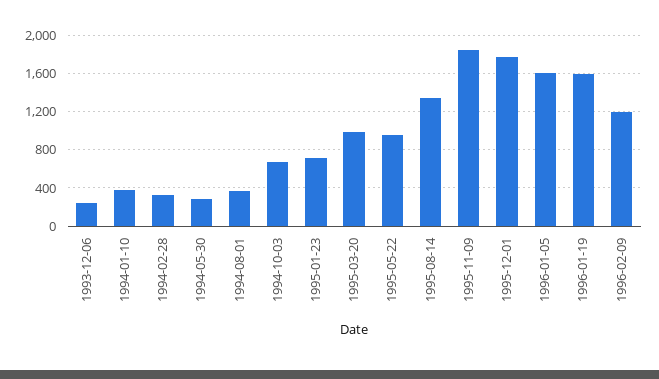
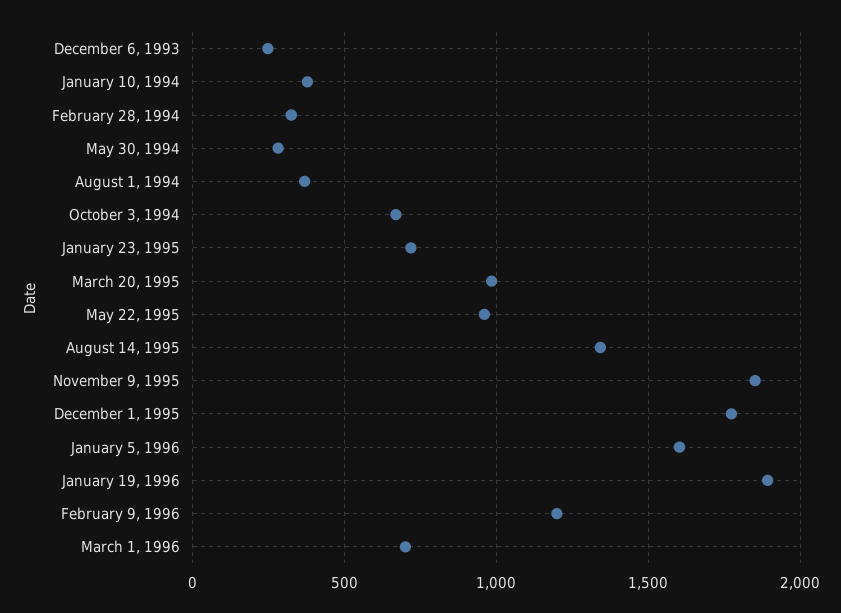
1996-01-19: 1600 -> 1900
March 1, 1996: none -> 700

